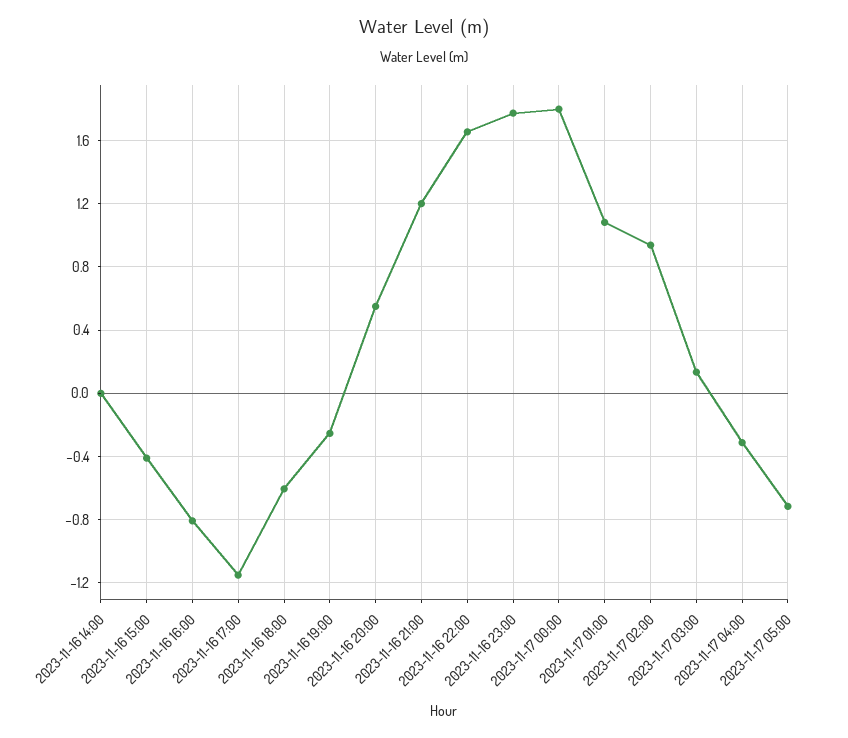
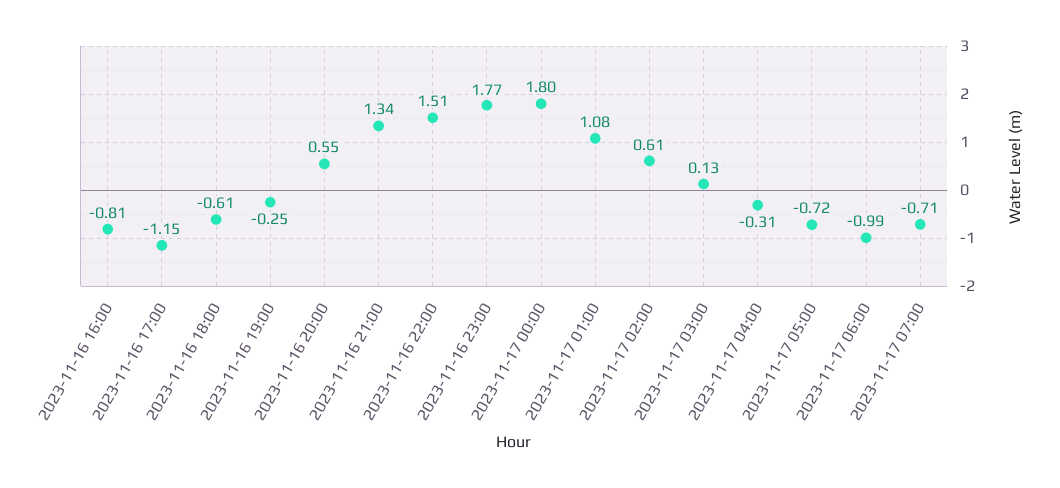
2023-11-16 14:00: 0 -> none
2023-11-16 15:00: -0.4 -> none
2023-11-16 21:00: 1.2 -> 1.34
2023-11-16 22:00: 1.65 -> 1.51
2023-11-17 02:00: 0.95 -> 0.61
2023-11-17 06:00: none -> -0.99
2023-11-17 07:00: none -> -0.71

